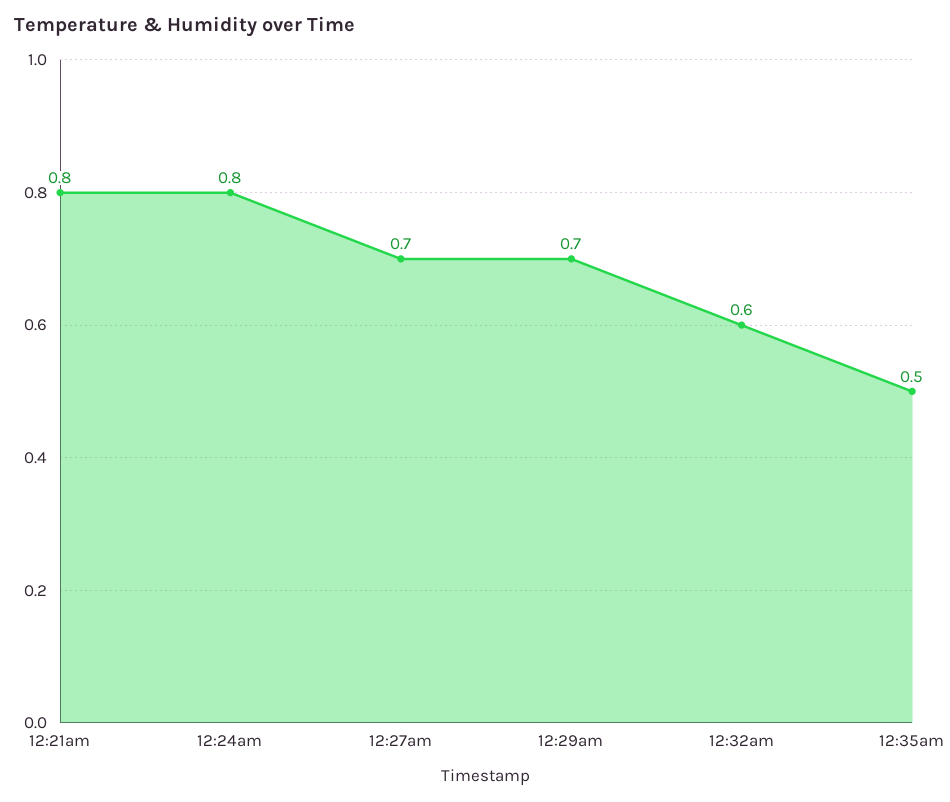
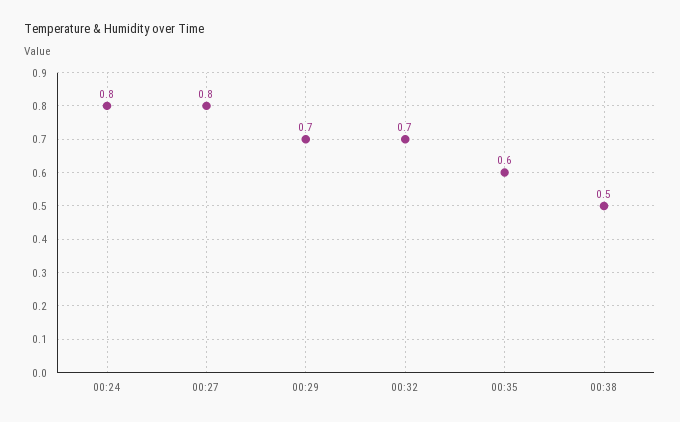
12:21am: 0.8 -> none
12:27am: 0.7 -> 0.8
12:32am: 0.6 -> 0.7
12:35am: 0.5 -> 0.6
00:38: none -> 0.5

